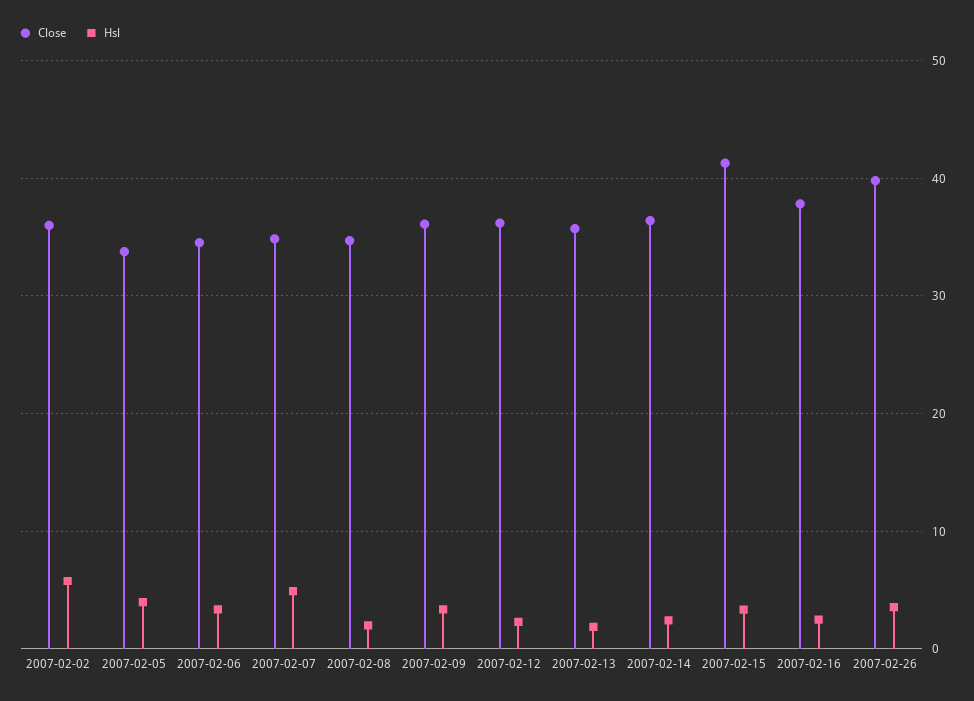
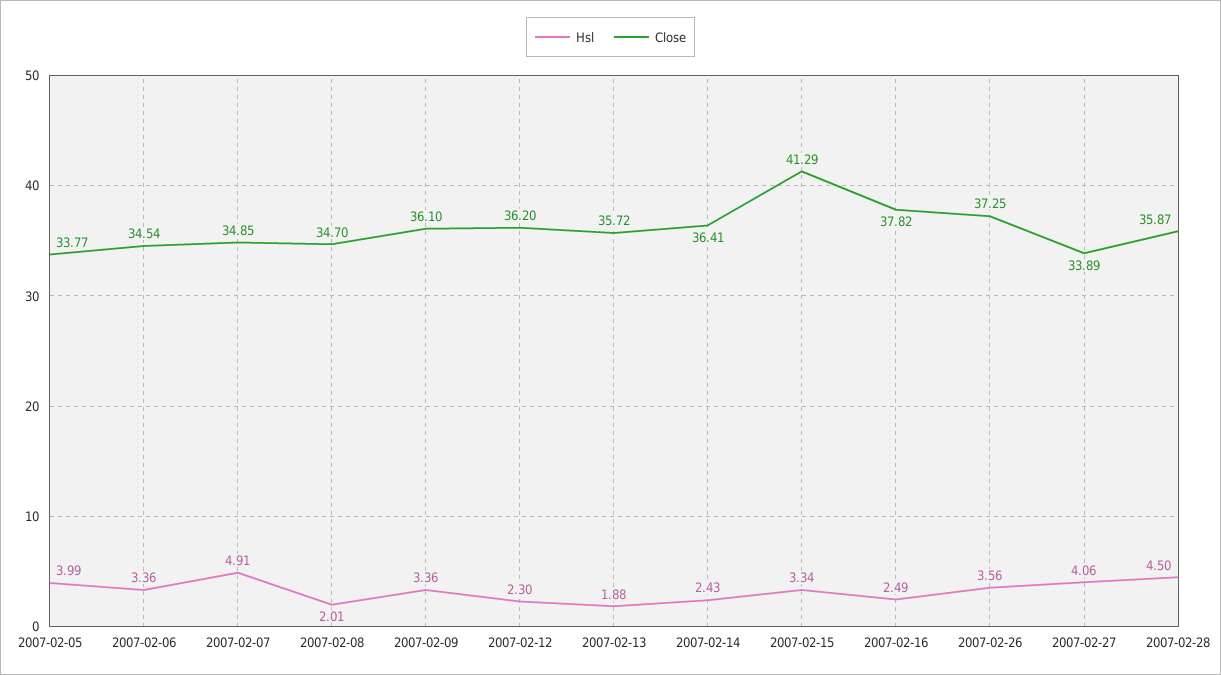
Close, 2007-02-02: 36 -> none
Hsl, 2007-02-02: 6 -> none
Close, 2007-02-26: 40 -> 37.25
Hsl, 2007-02-27: none -> 4.06
Close, 2007-02-27: none -> 33.89
Hsl, 2007-02-28: none -> 4.5
Close, 2007-02-28: none -> 35.87

